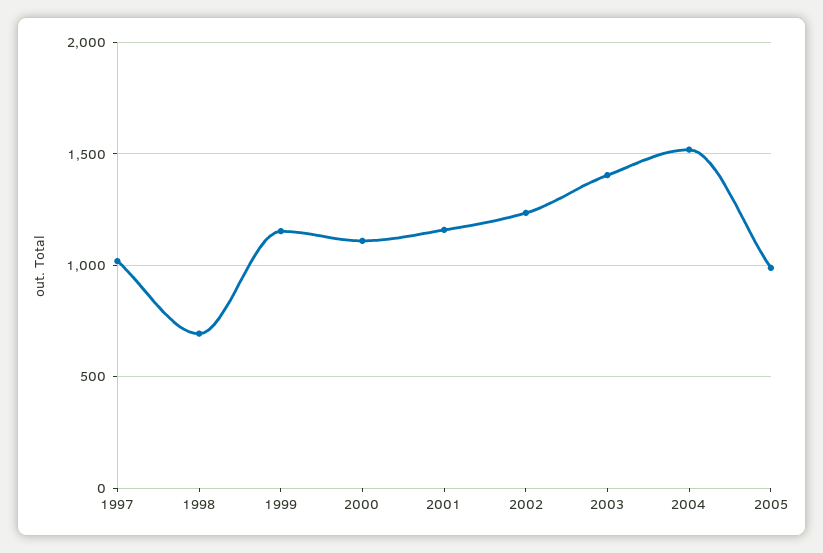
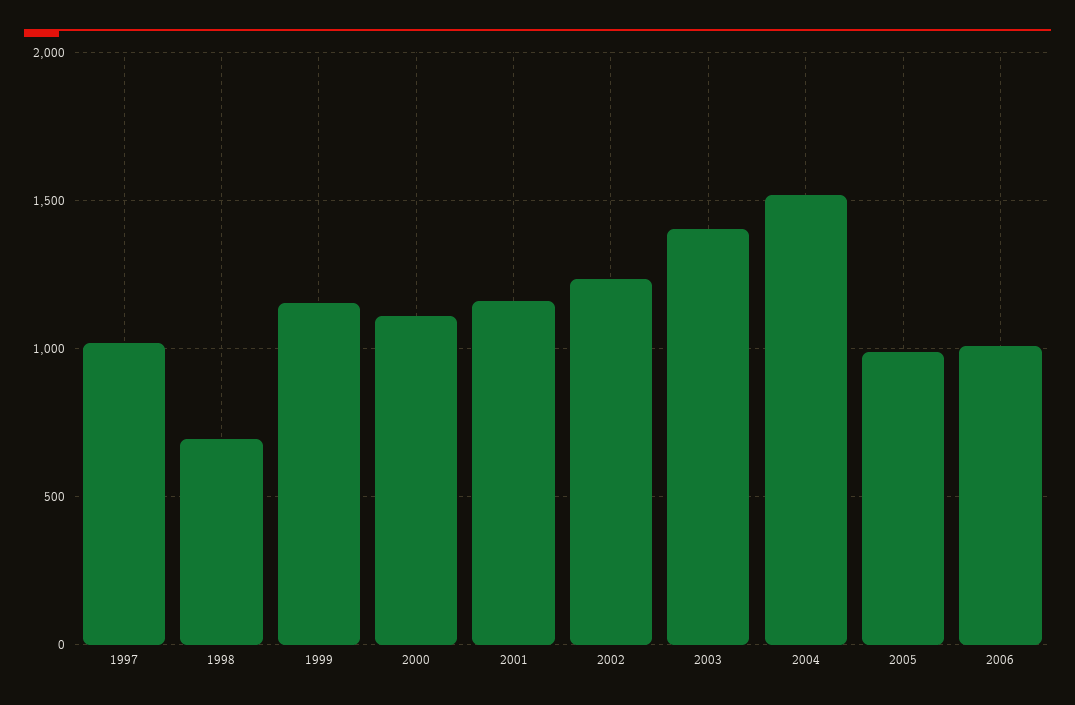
2006: none -> 1000

